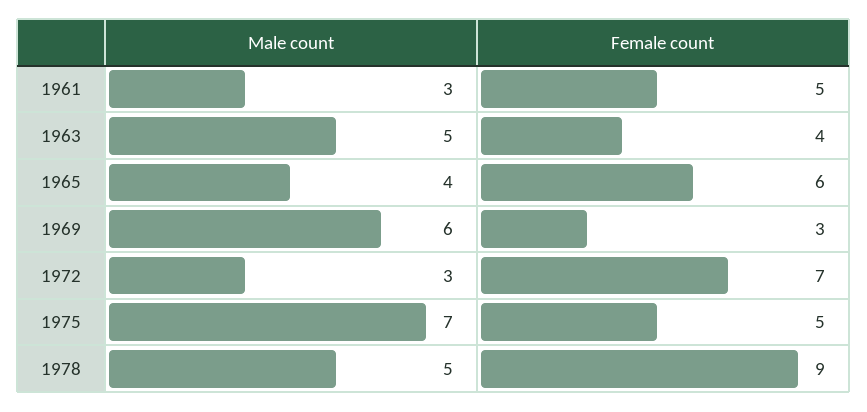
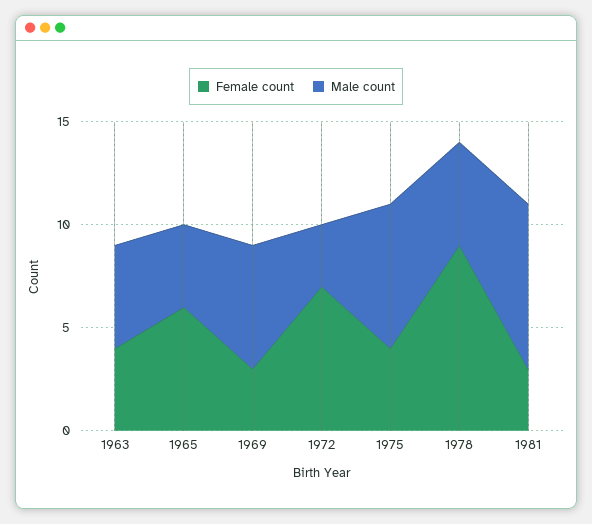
Male count, 1961: 3 -> none
Female count, 1961: 5 -> none
Female count, 1975: 5 -> 4
Female count, 1981: none -> 3
Male count, 1981: none -> 8

